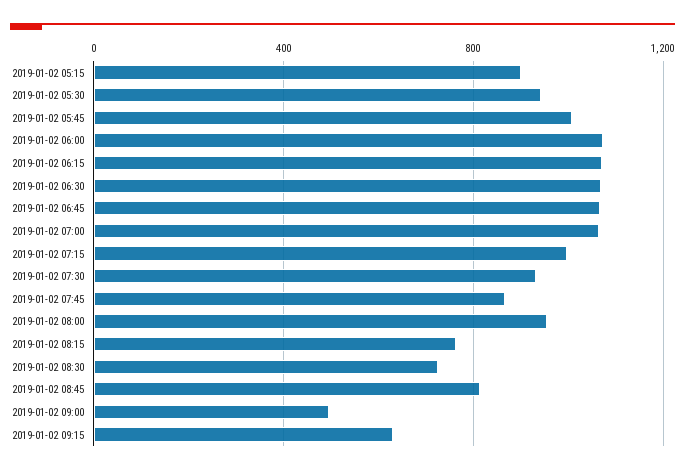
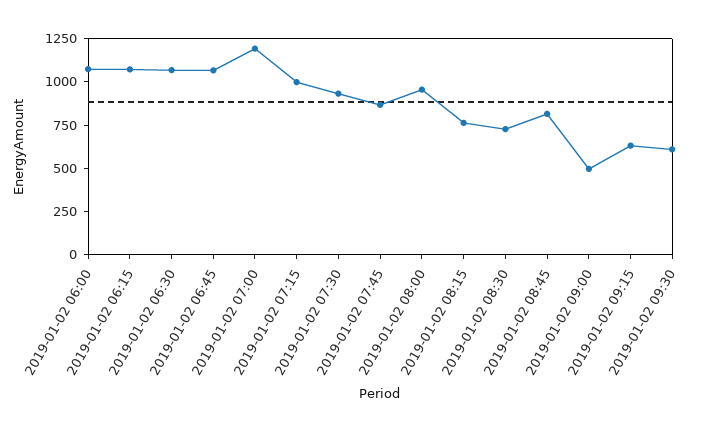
2019-01-02 05:15: 900 -> none
2019-01-02 05:30: 950 -> none
2019-01-02 05:45: 1000 -> none
2019-01-02 07:00: 1050 -> 1200
2019-01-02 09:30: none -> 600

